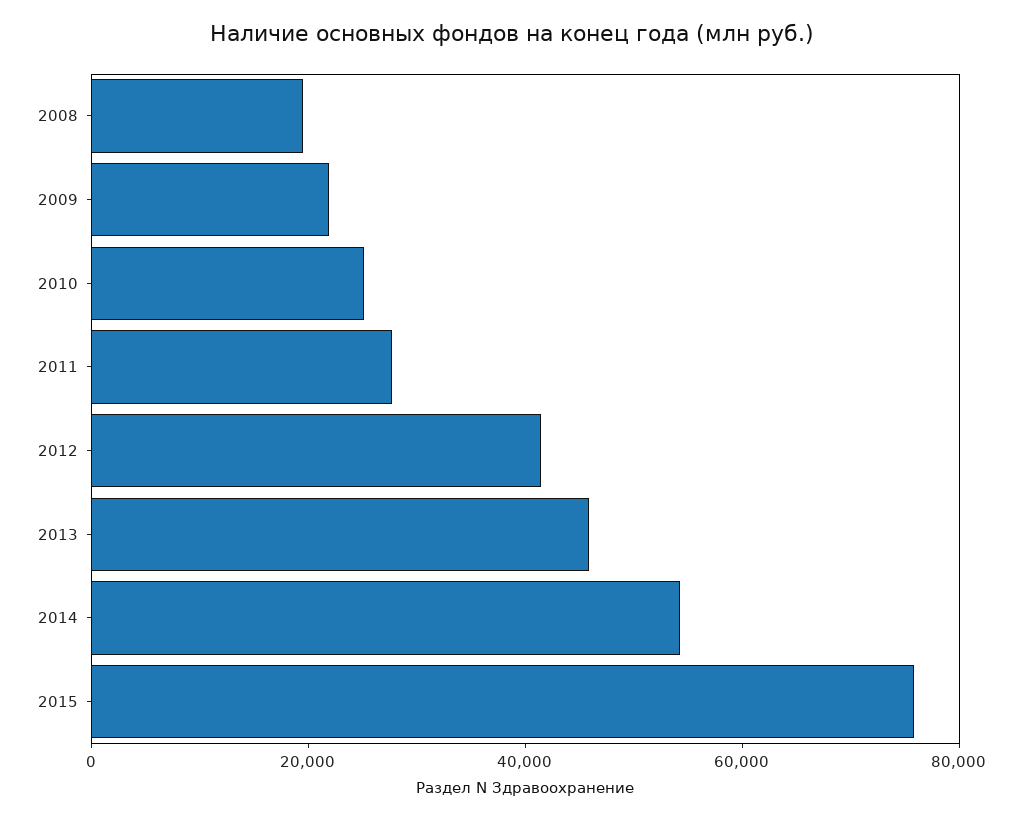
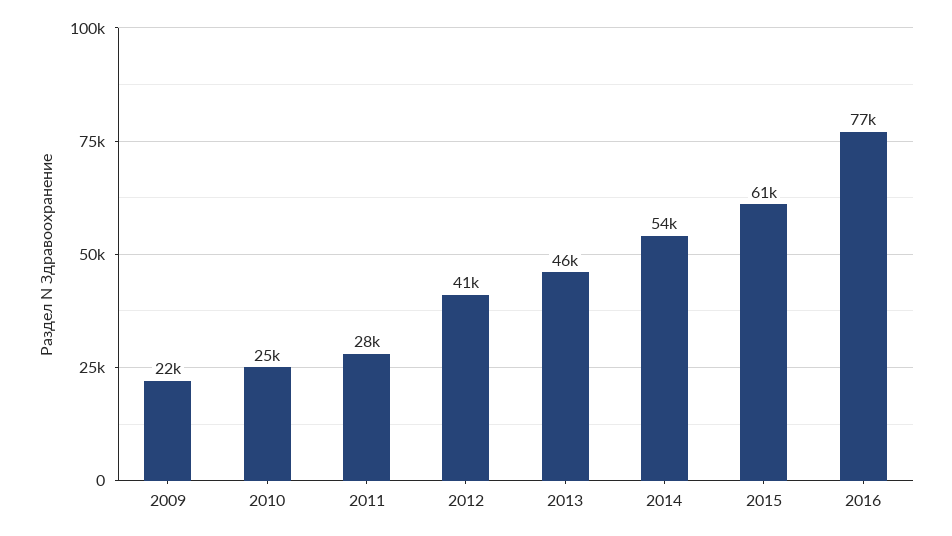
2008: 20000 -> none
2015: 75000 -> 61000
2016: none -> 77000

